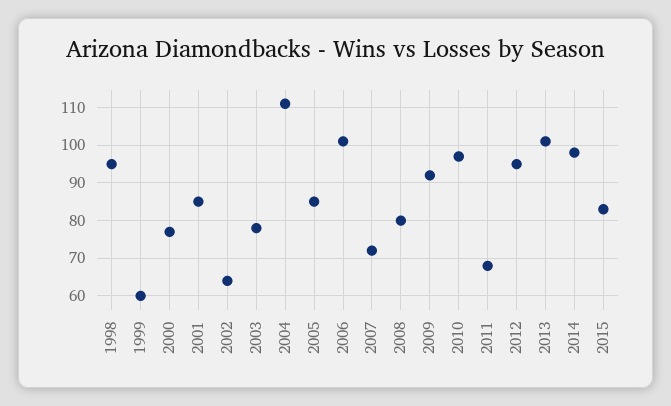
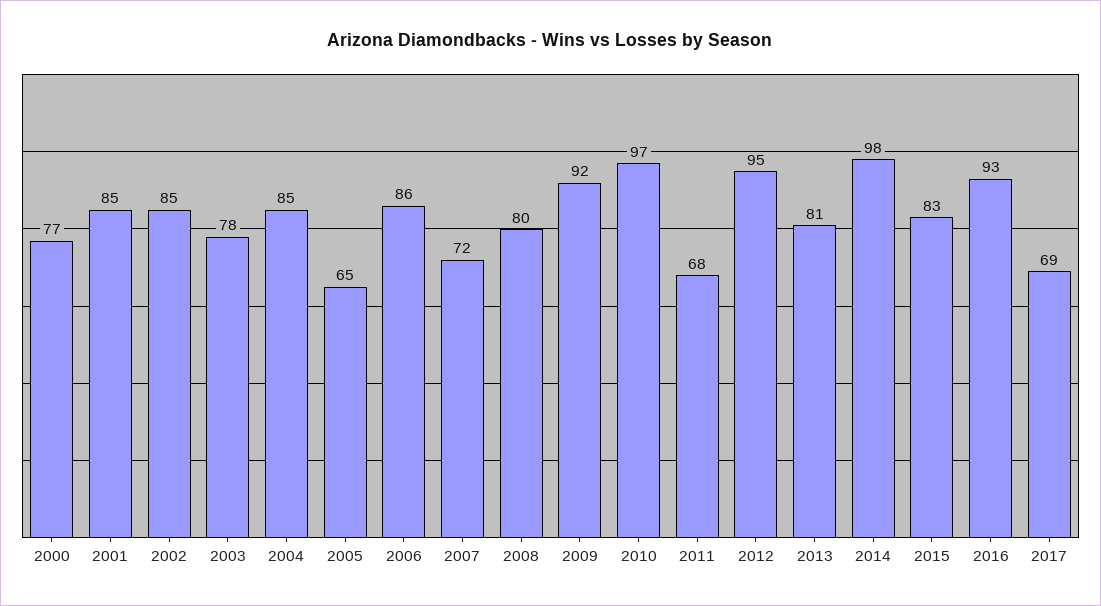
1998: 95 -> none
1999: 60 -> none
2002: 65 -> 85
2004: 110 -> 85
2005: 85 -> 65
2006: 100 -> 86
2013: 100 -> 81
2016: none -> 93
2017: none -> 69

